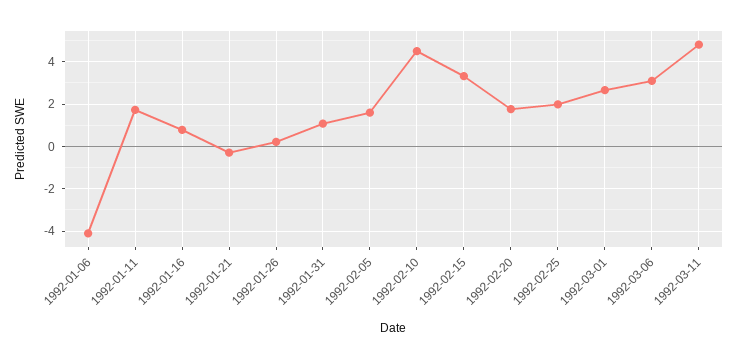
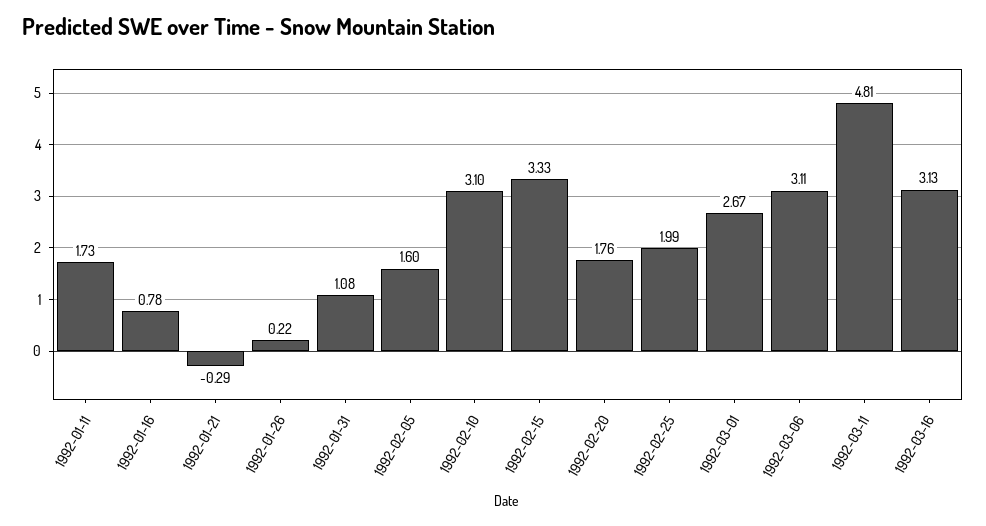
1992-01-06: -4 -> none
1992-02-10: 4.5 -> 3.1
1992-03-16: none -> 3.13

